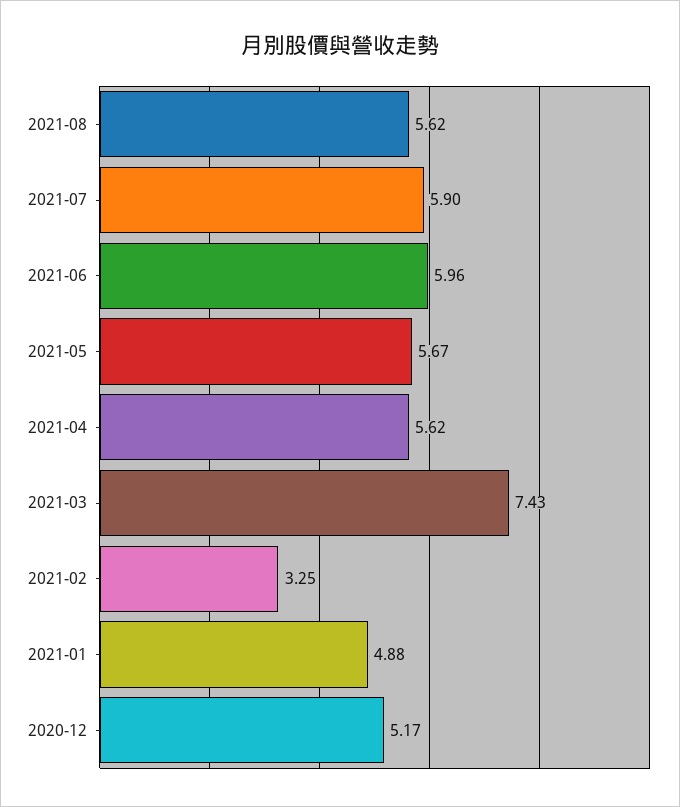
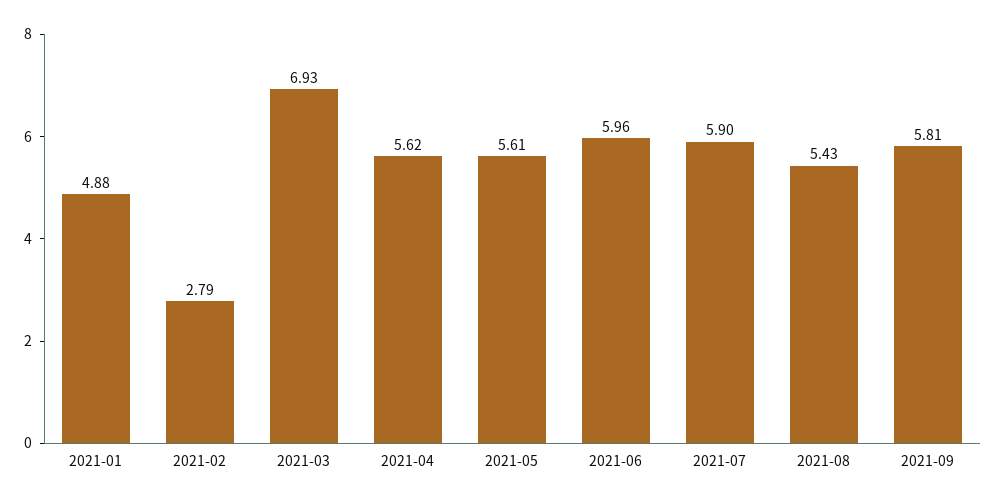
2021-08: 5.62 -> 5.43
2021-05: 5.67 -> 5.61
2021-03: 7.43 -> 6.93
2021-02: 3.25 -> 2.79
2020-12: 5.17 -> none
2021-09: none -> 5.81

